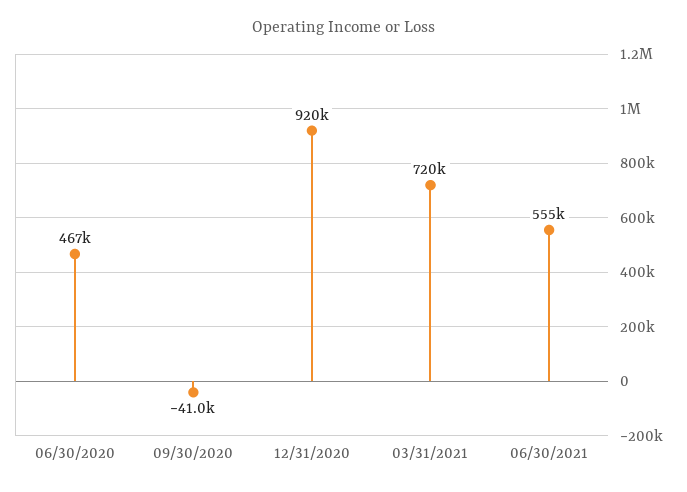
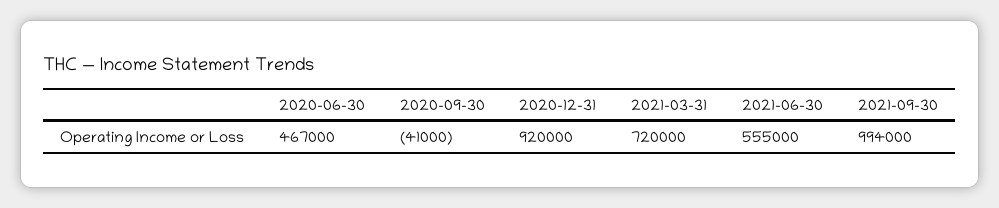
2021-09-30: none -> 994000

